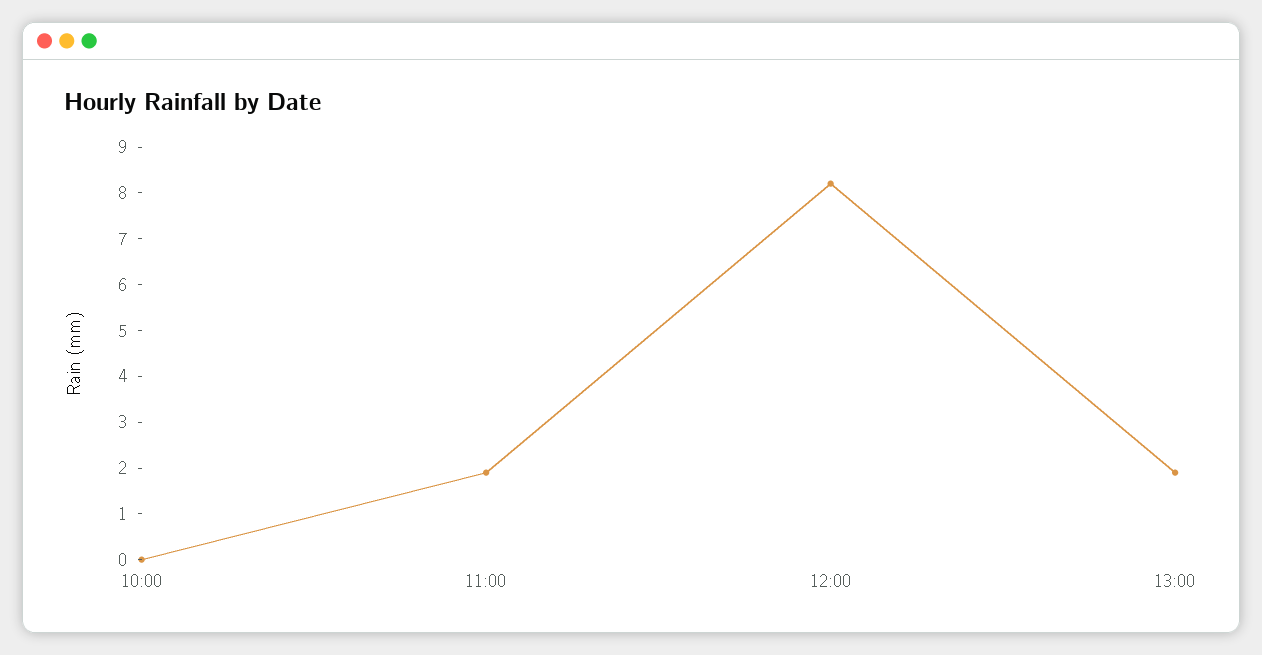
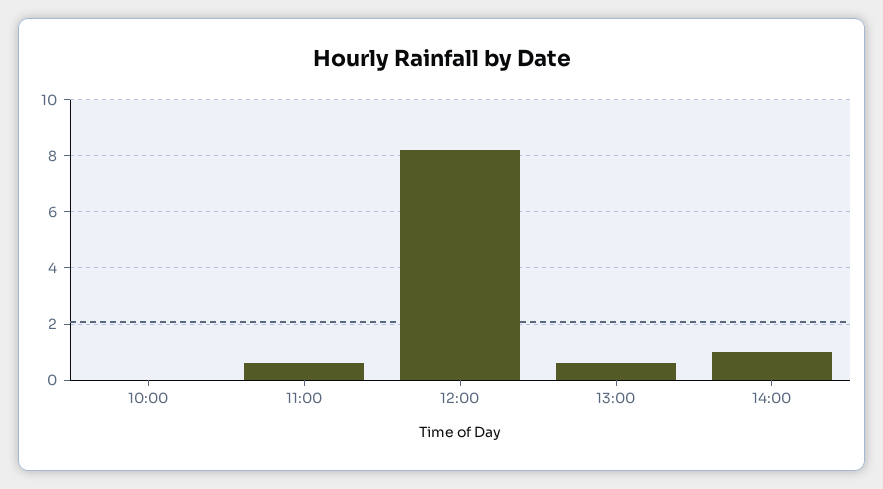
11:00: 2 -> 0.5
13:00: 2 -> 0.5
14:00: none -> 1

